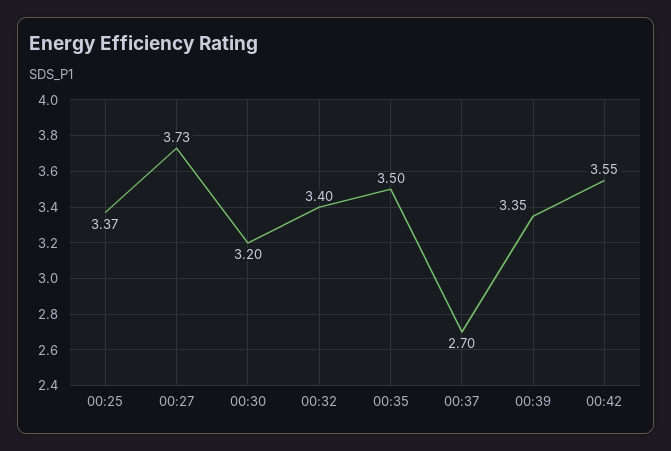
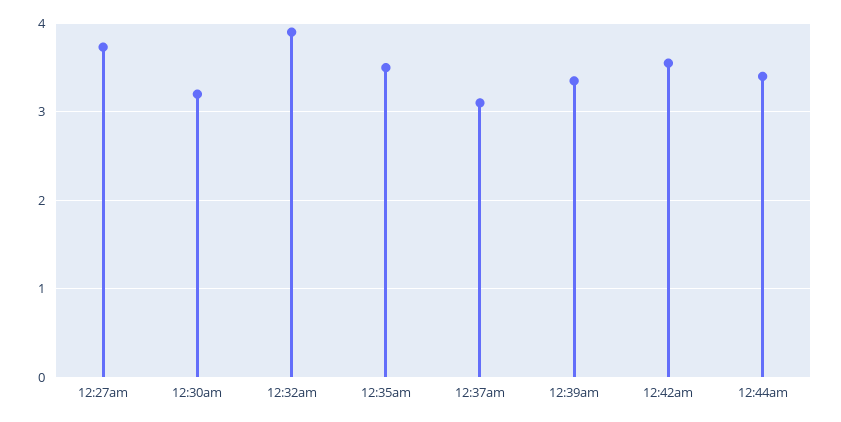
00:25: 3.37 -> none
00:32: 3.4 -> 3.9
00:37: 2.7 -> 3.1
12:44am: none -> 3.4

